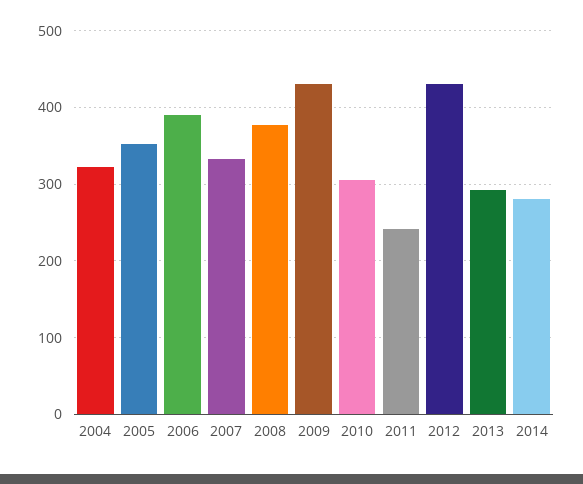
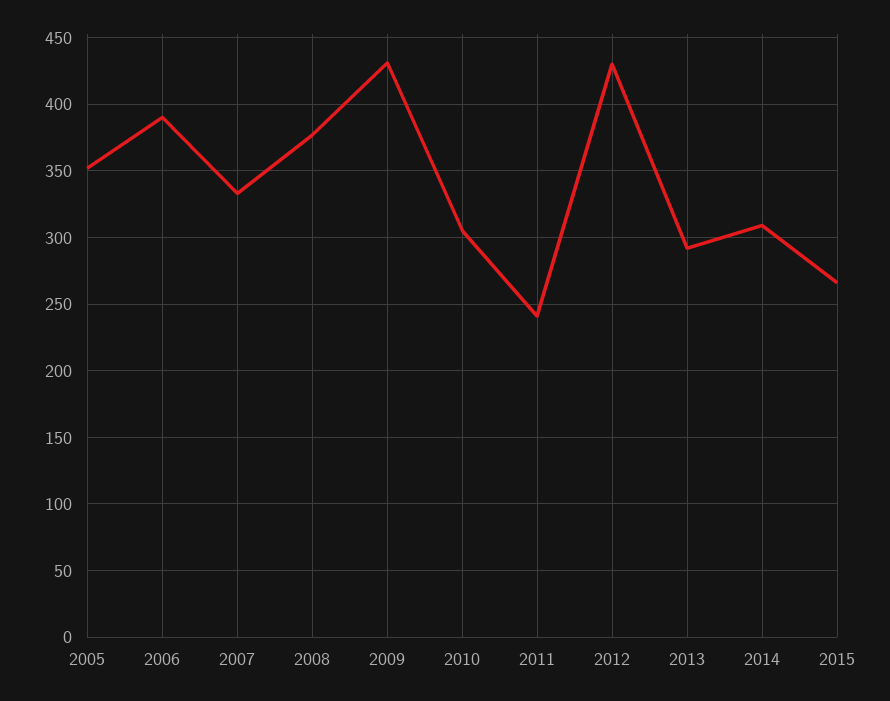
2004: 320 -> none
2014: 280 -> 310
2015: none -> 265

